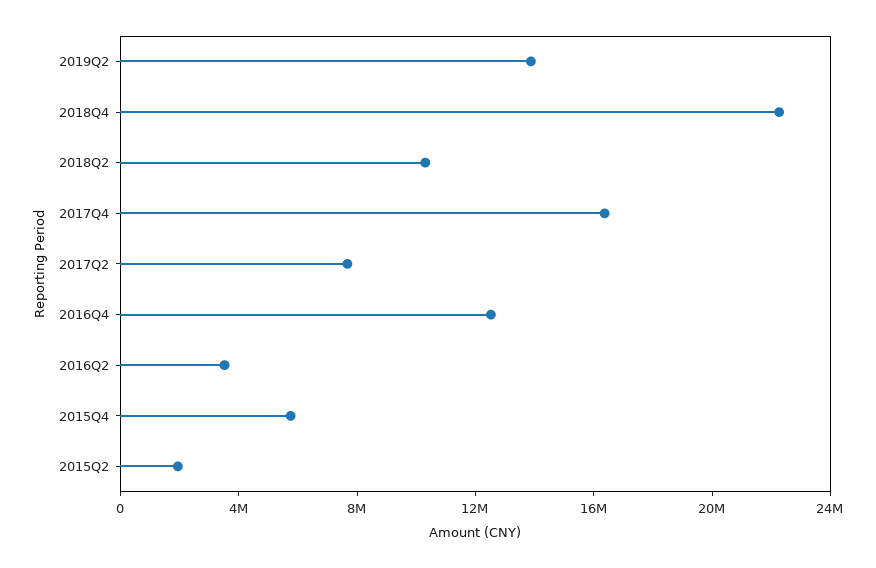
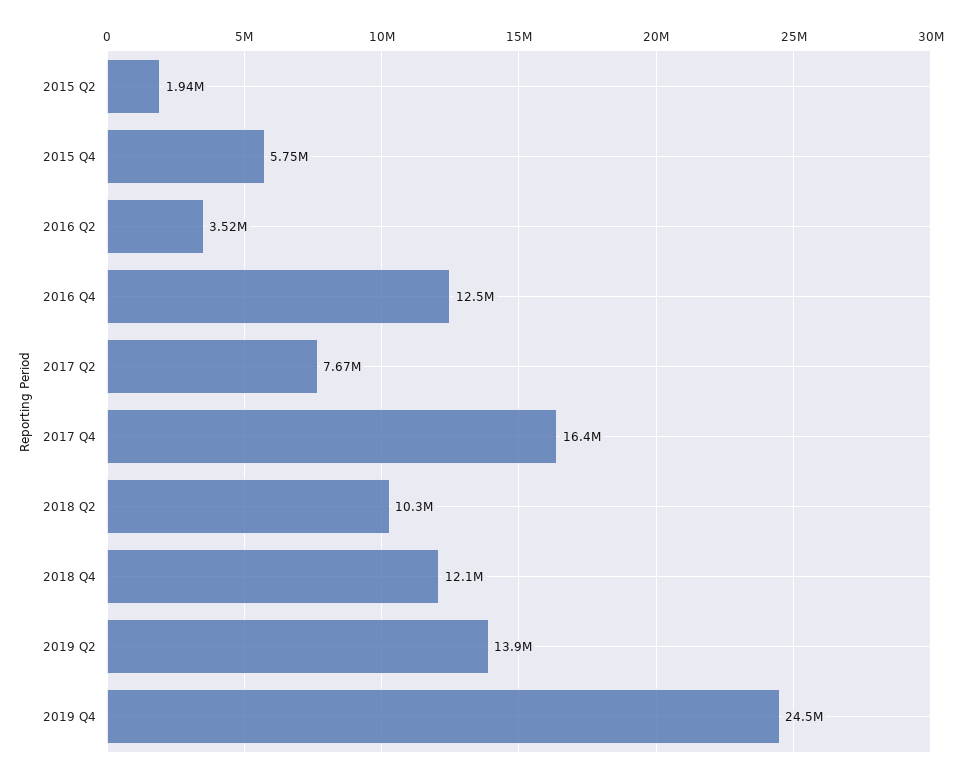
2018Q4: 22000000 -> 12100000
2019 Q4: none -> 24500000

